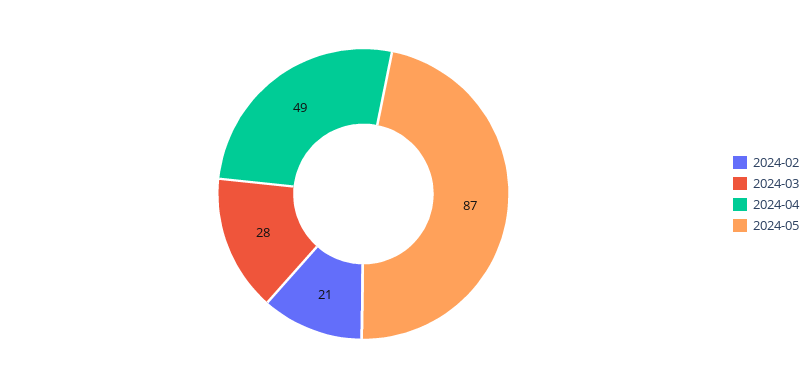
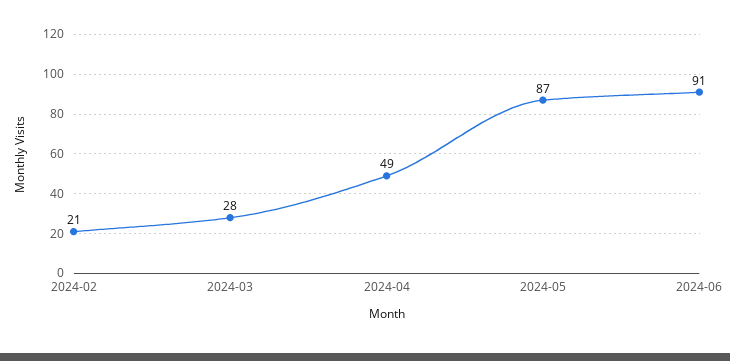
2024-06: none -> 91

